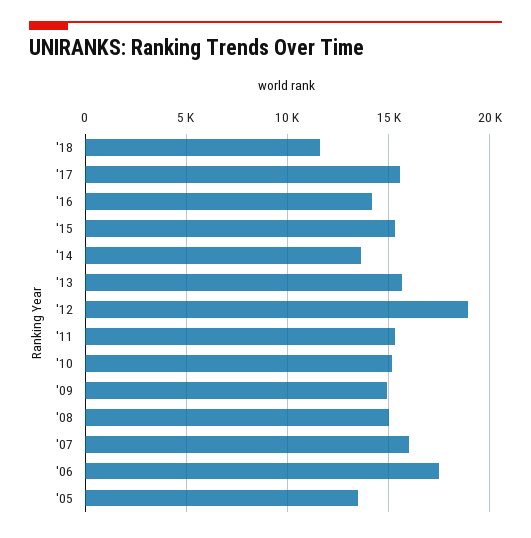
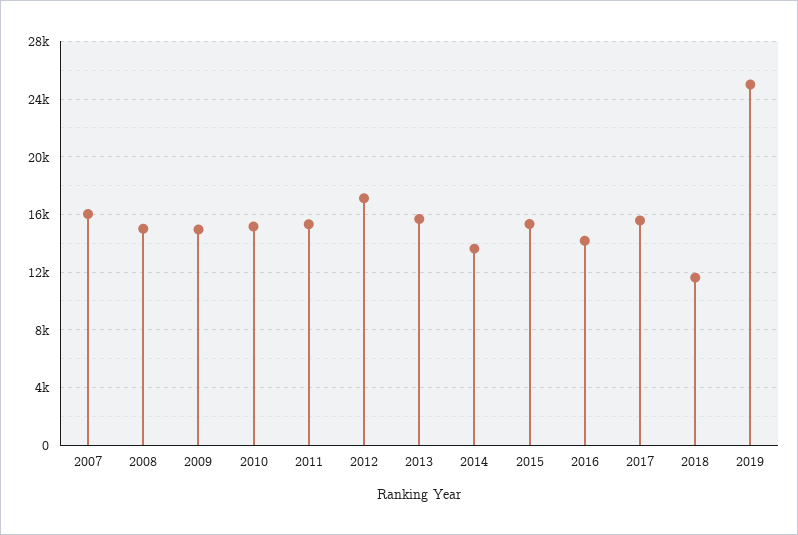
'12: 19000 -> 17000
'06: 17500 -> none
'05: 13500 -> none
2019: none -> 25000

